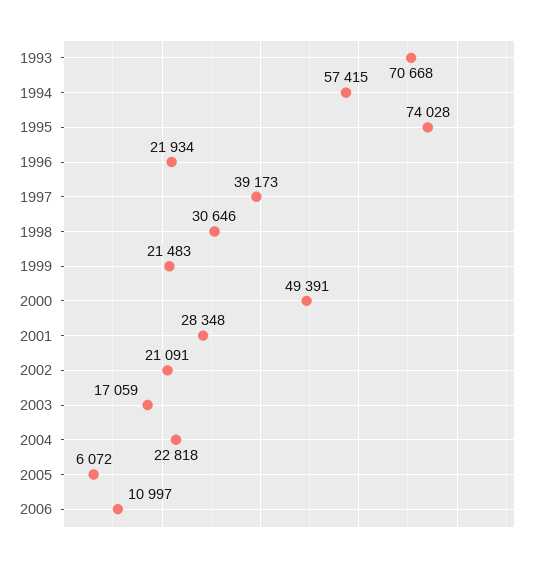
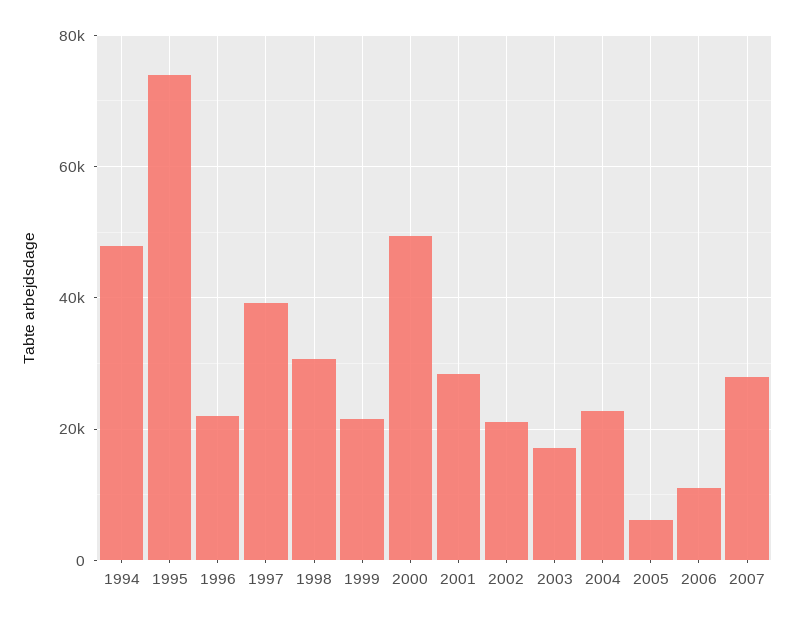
1993: 70668 -> none
1994: 57415 -> 48000
2007: none -> 28000

